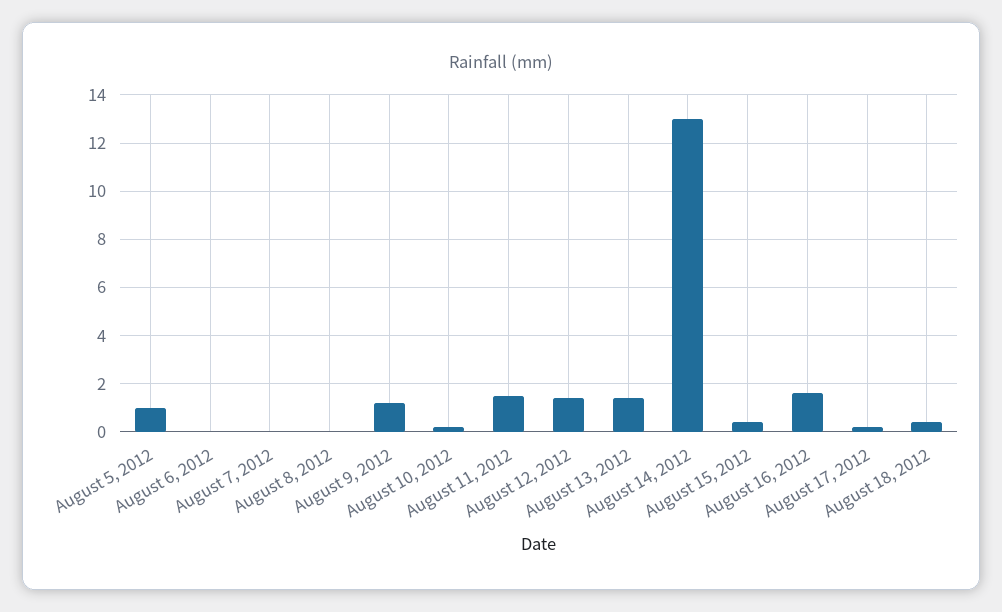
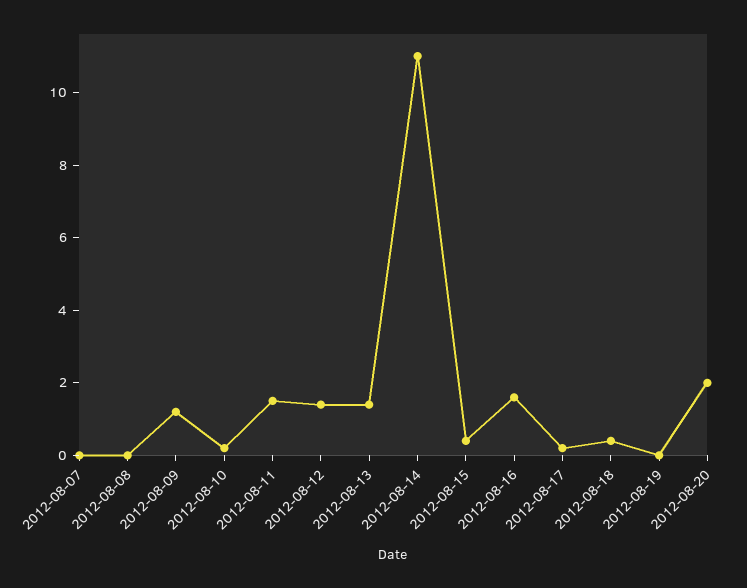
August 5, 2012: 1 -> none
August 6, 2012: 0 -> none
August 14, 2012: 13 -> 11
2012-08-19: none -> 0
2012-08-20: none -> 2

